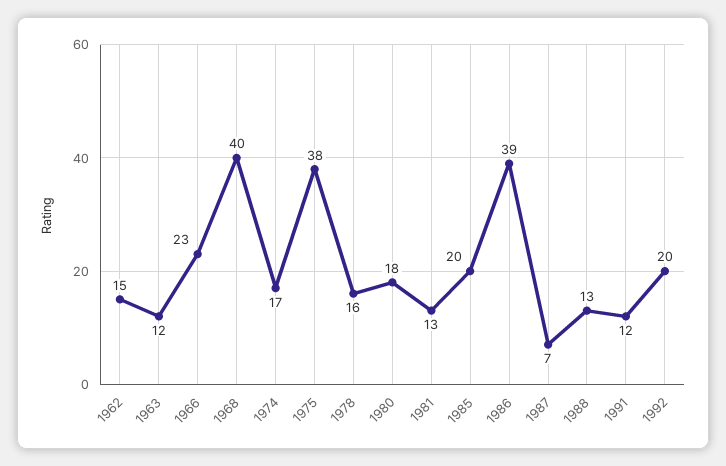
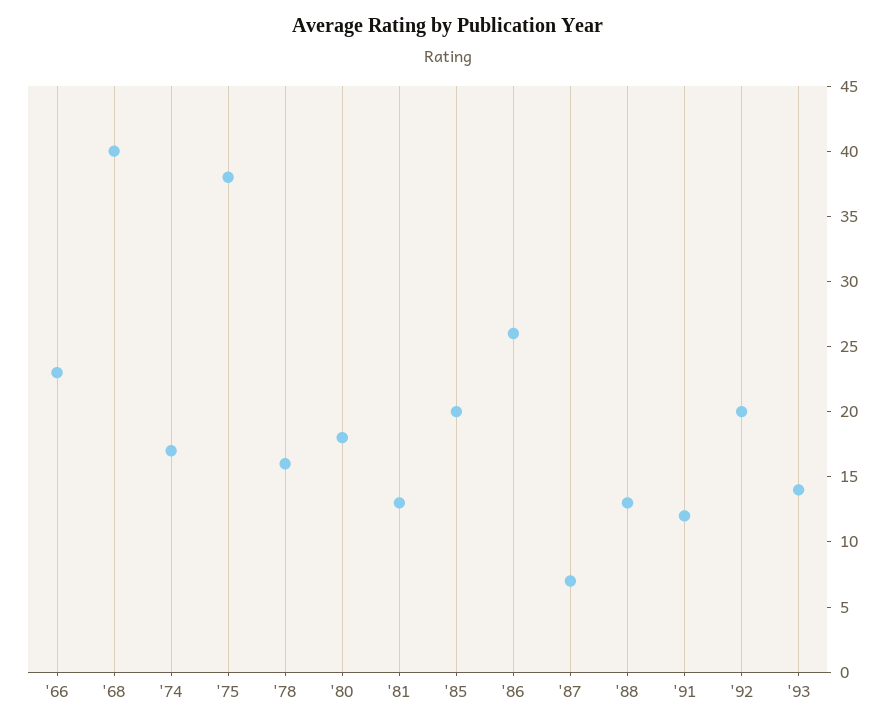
1962: 15 -> none
1963: 12 -> none
1986: 39 -> 26
'93: none -> 14

